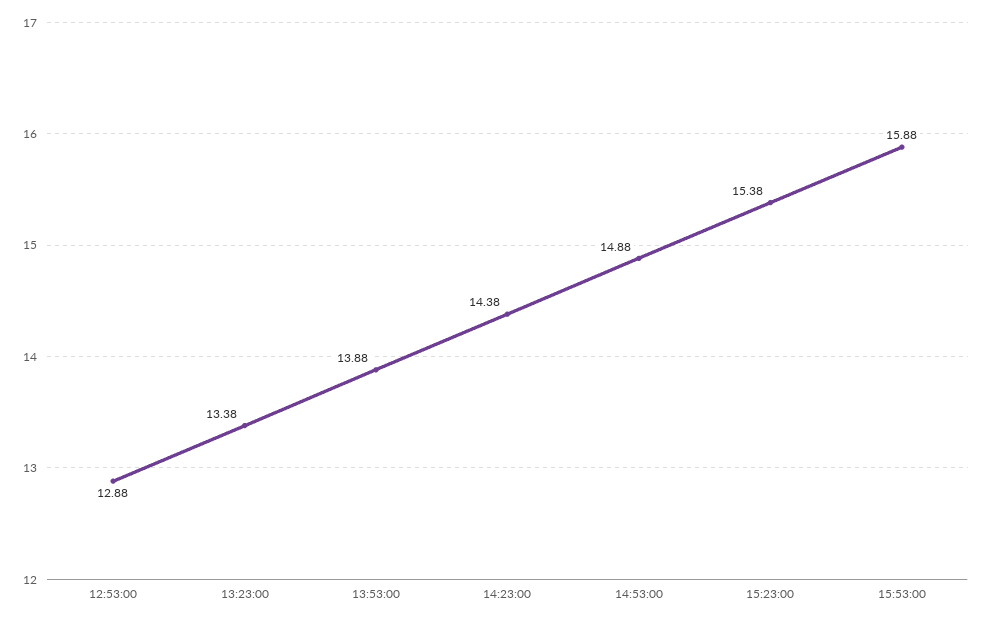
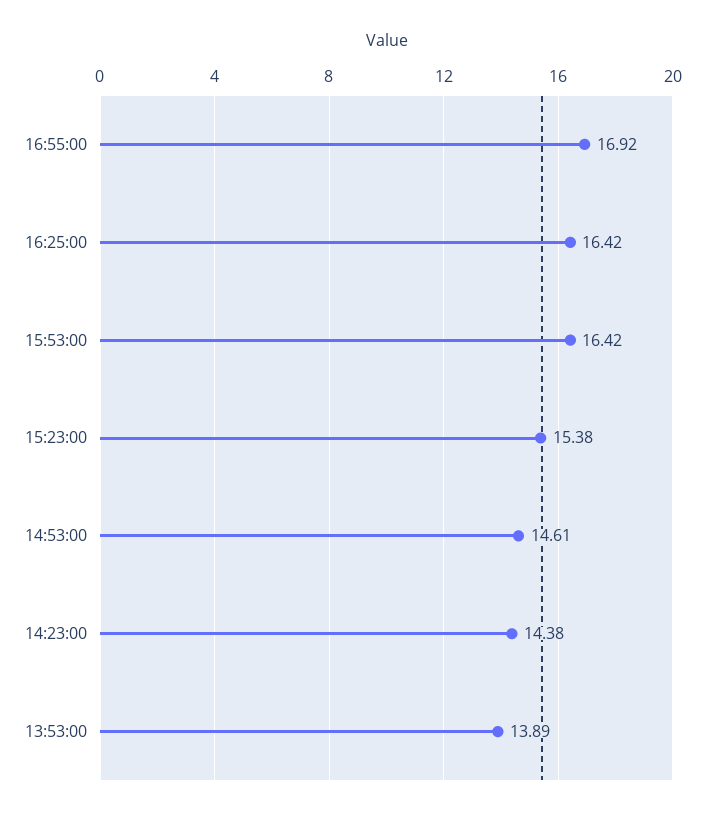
12:53:00: 12.88 -> none
13:23:00: 13.38 -> none
13:53:00: 13.88 -> 13.89
14:53:00: 14.88 -> 14.61
15:53:00: 15.88 -> 16.42
16:55:00: none -> 16.92
16:25:00: none -> 16.42

